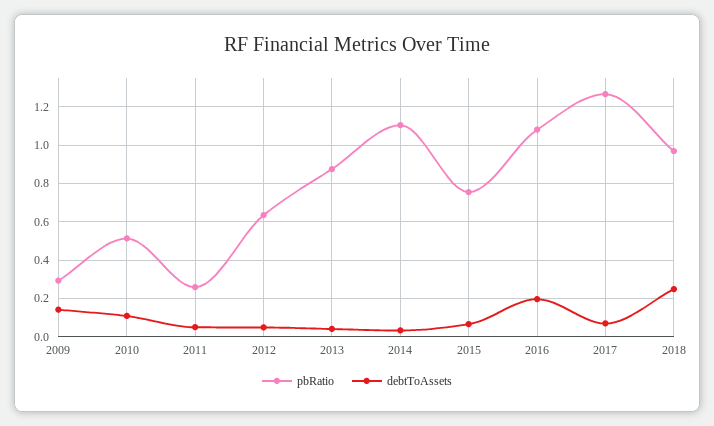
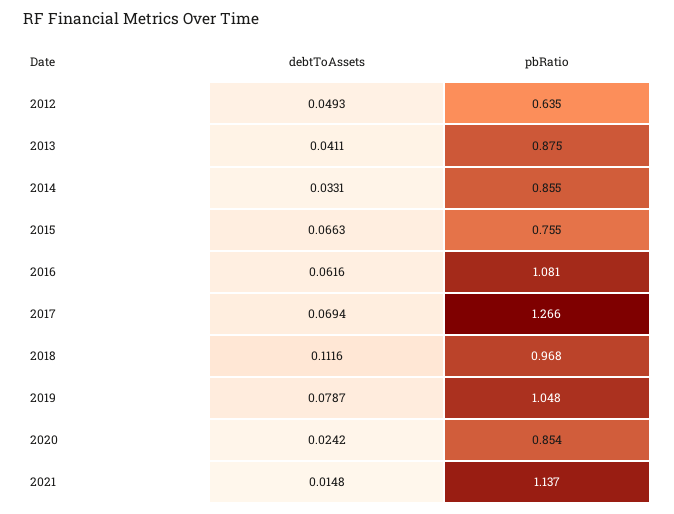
pbRatio, 2009: 0.3 -> none
debtToAssets, 2009: 0.15 -> none
pbRatio, 2010: 0.5 -> none
debtToAssets, 2010: 0.1 -> none
pbRatio, 2011: 0.25 -> none
debtToAssets, 2011: 0.05 -> none
pbRatio, 2014: 1.1 -> 0.855
debtToAssets, 2016: 0.2 -> 0.0616
debtToAssets, 2018: 0.25 -> 0.1116
debtToAssets, 2019: none -> 0.0787
pbRatio, 2019: none -> 1.048
debtToAssets, 2020: none -> 0.0242
pbRatio, 2020: none -> 0.854
debtToAssets, 2021: none -> 0.0148
pbRatio, 2021: none -> 1.137

